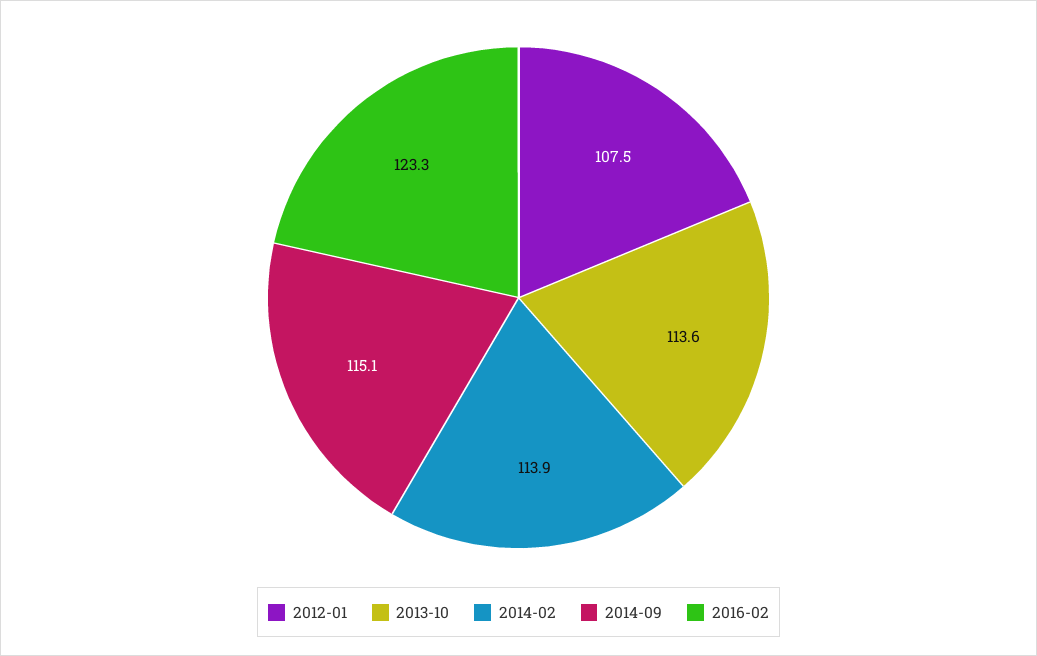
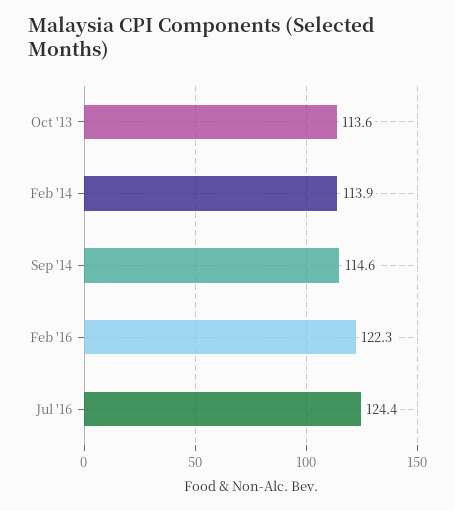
2012-01: 107.5 -> none
2014-09: 115.1 -> 114.6
2016-02: 123.3 -> 122.3
Jul '16: none -> 124.4

